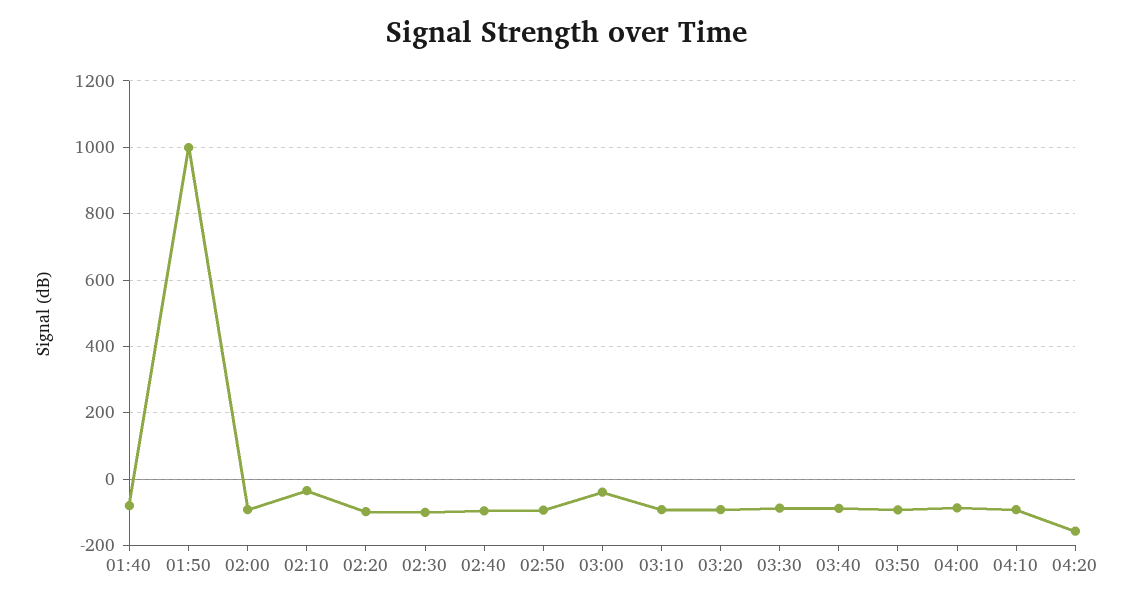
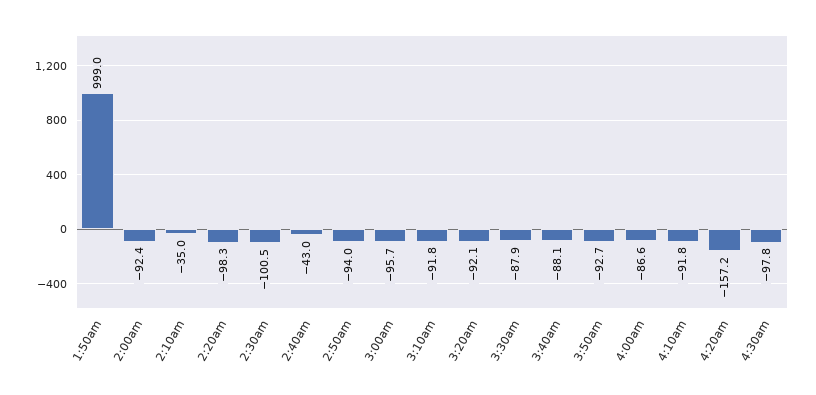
01:40: -80 -> none
02:40: -100 -> -43
03:00: -40 -> -95.7
4:30am: none -> -97.8

